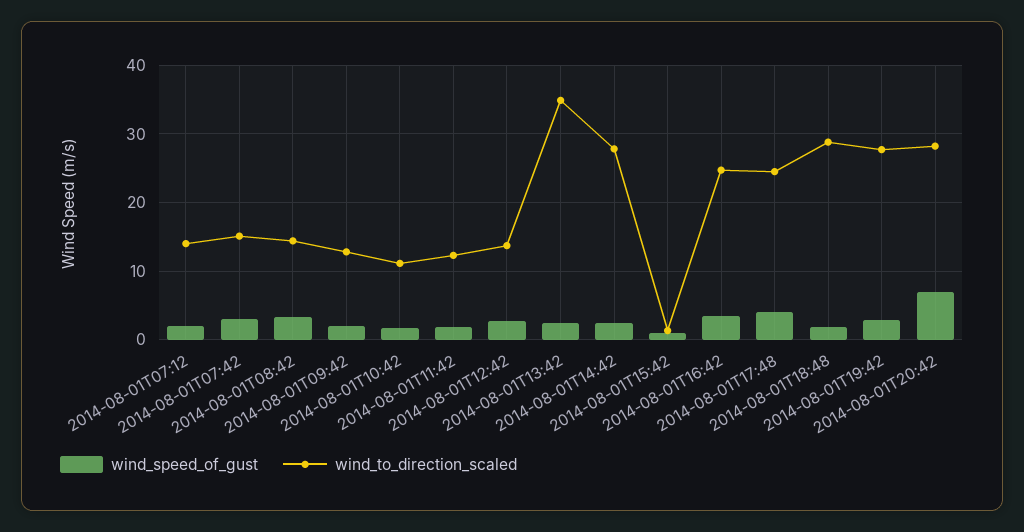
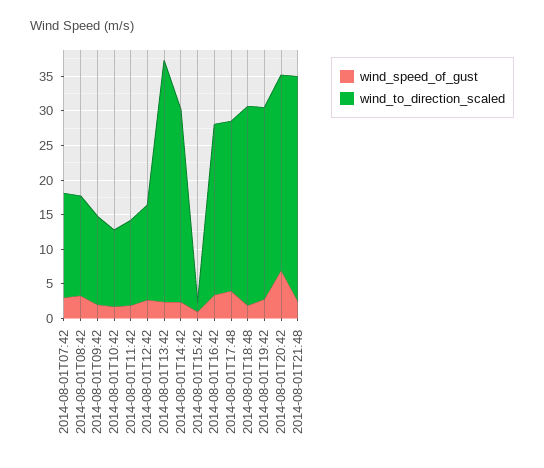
wind_speed_of_gust, 2014-08-01T07:12: 2 -> none
wind_to_direction_scaled, 2014-08-01T07:12: 14 -> none
wind_speed_of_gust, 2014-08-01T21:48: none -> 2.5
wind_to_direction_scaled, 2014-08-01T21:48: none -> 32.5

